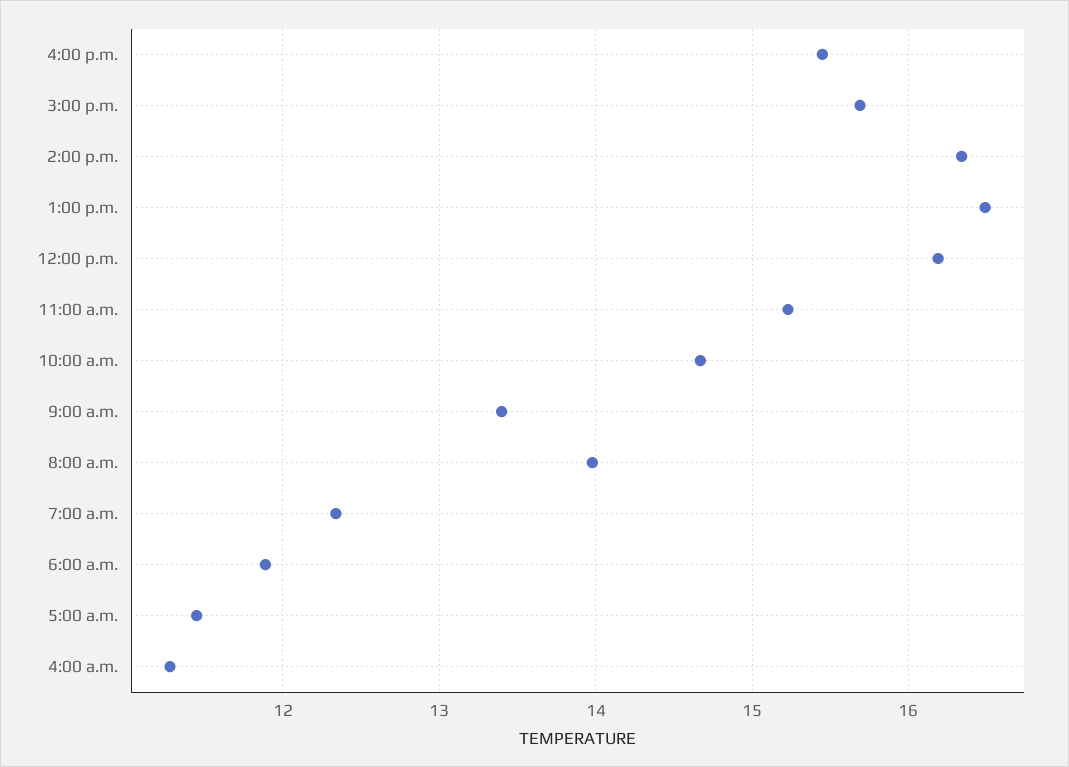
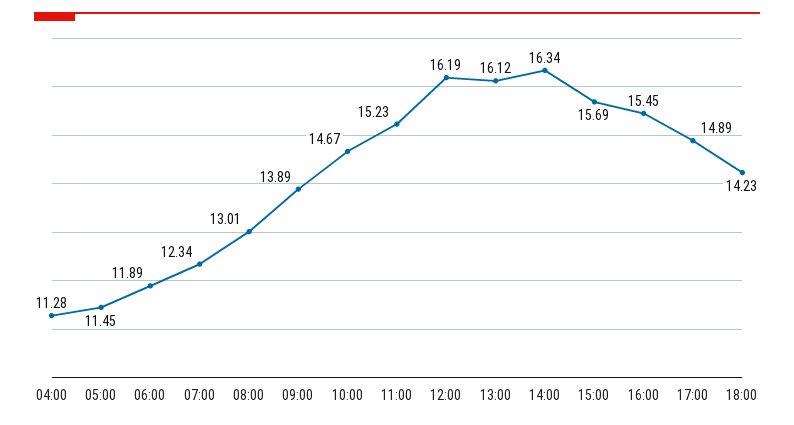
1:00 p.m.: 16.5 -> 16.12
9:00 a.m.: 13.4 -> 13.89
8:00 a.m.: 14 -> 13.01
17:00: none -> 14.89
18:00: none -> 14.23

